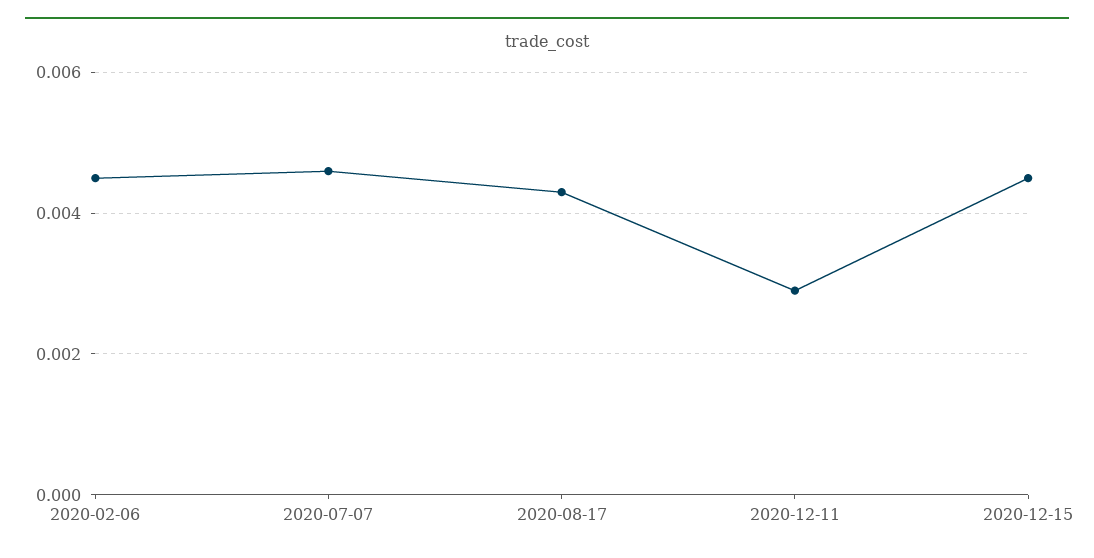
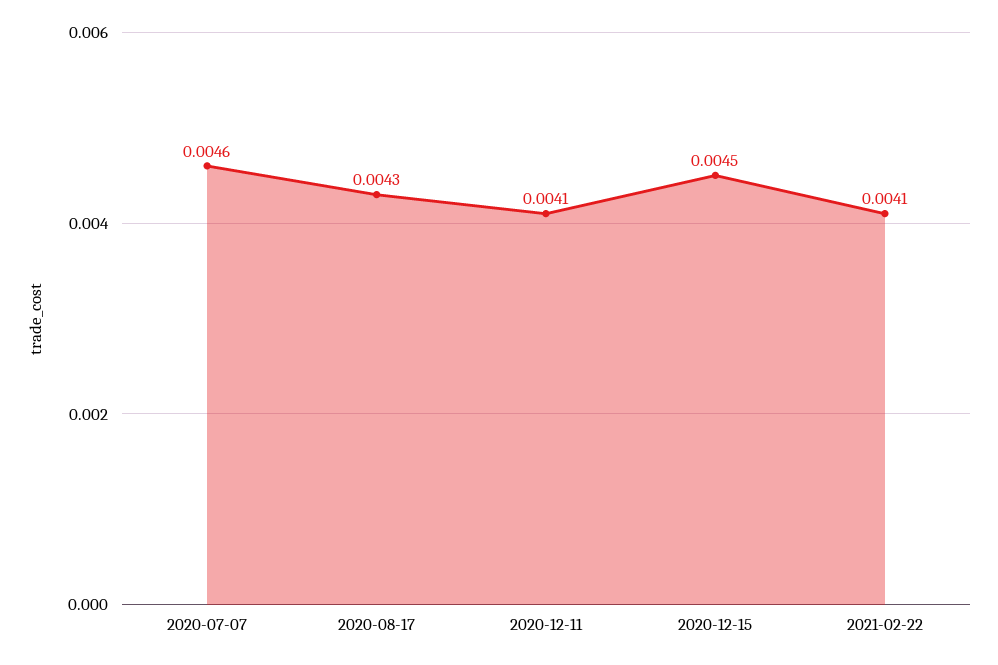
2020-02-06: 0.0045 -> none
2020-12-11: 0.003 -> 0.0041
2021-02-22: none -> 0.0041

